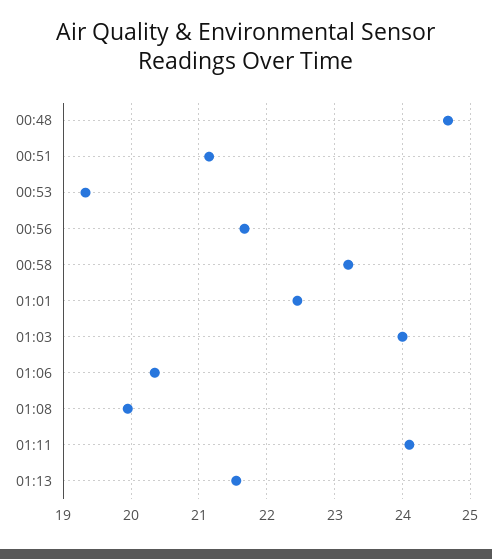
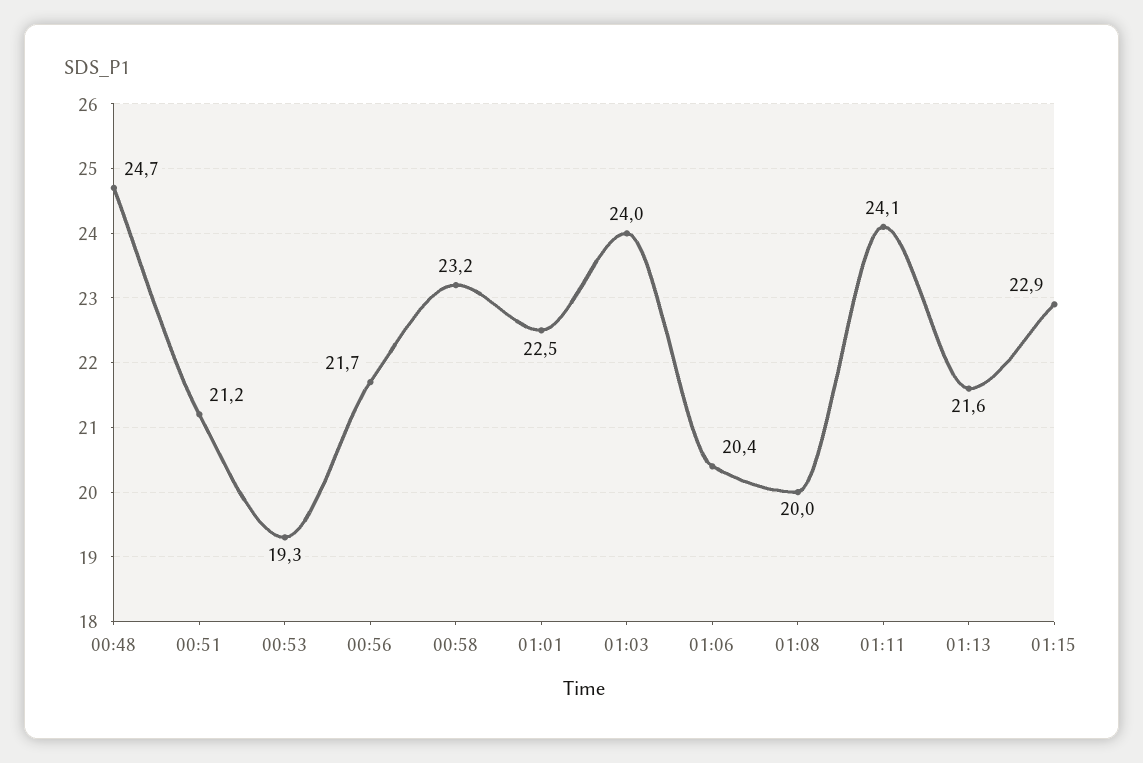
01:15: none -> 22.9

